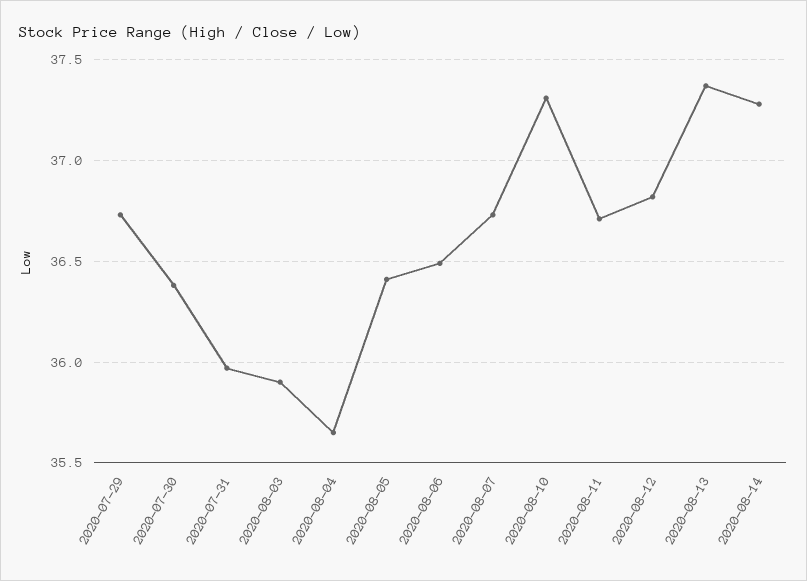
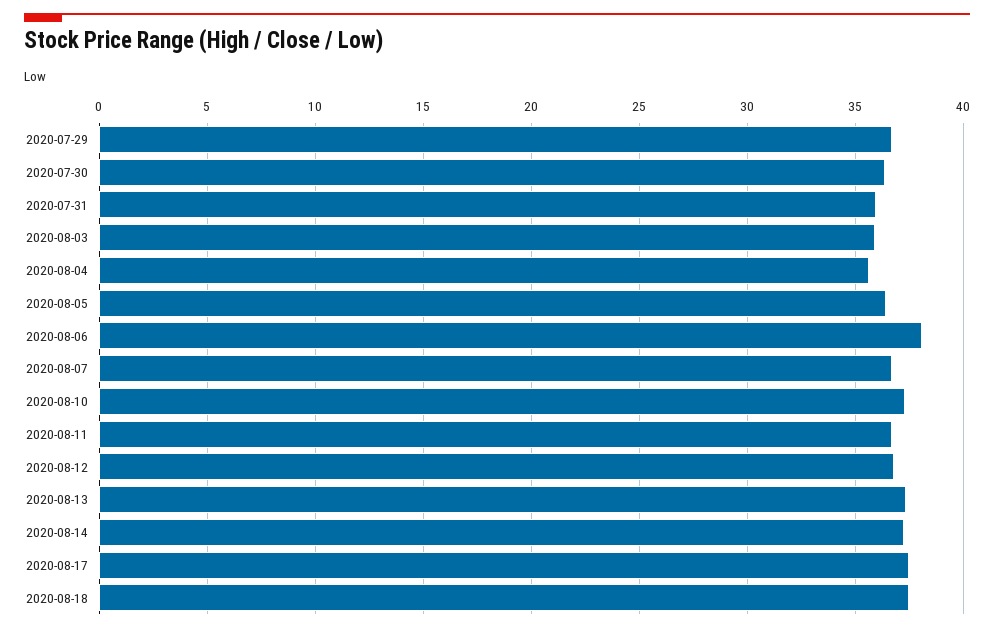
2020-08-06: 36.5 -> 38
2020-08-17: none -> 37.5
2020-08-18: none -> 37.5

